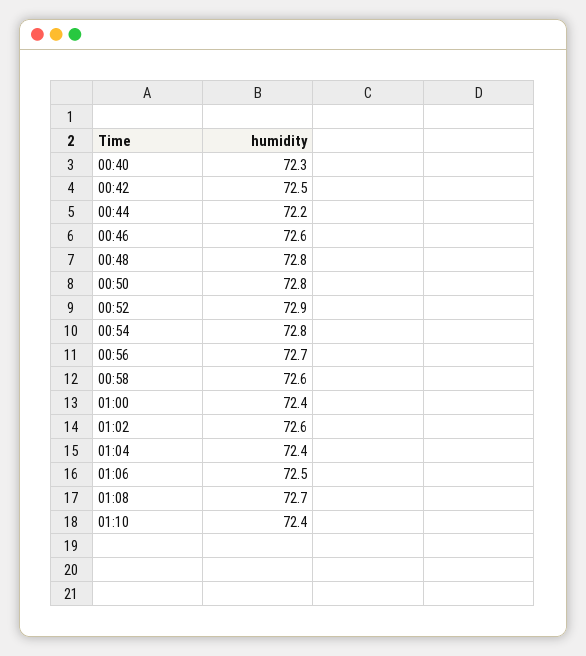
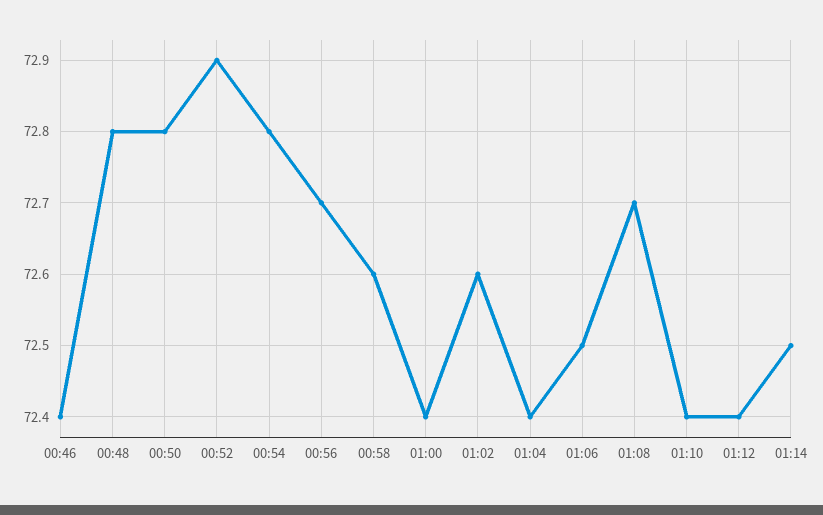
00:40: 72.3 -> none
00:42: 72.5 -> none
00:44: 72.2 -> none
00:46: 72.6 -> 72.4
01:12: none -> 72.4
01:14: none -> 72.5

